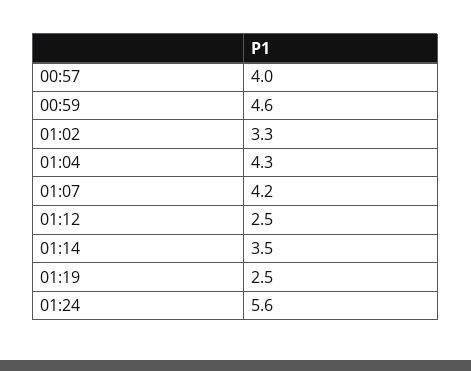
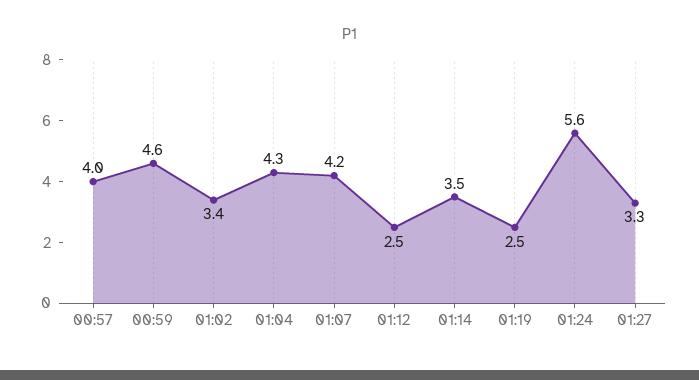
01:02: 3.3 -> 3.4
01:27: none -> 3.3

